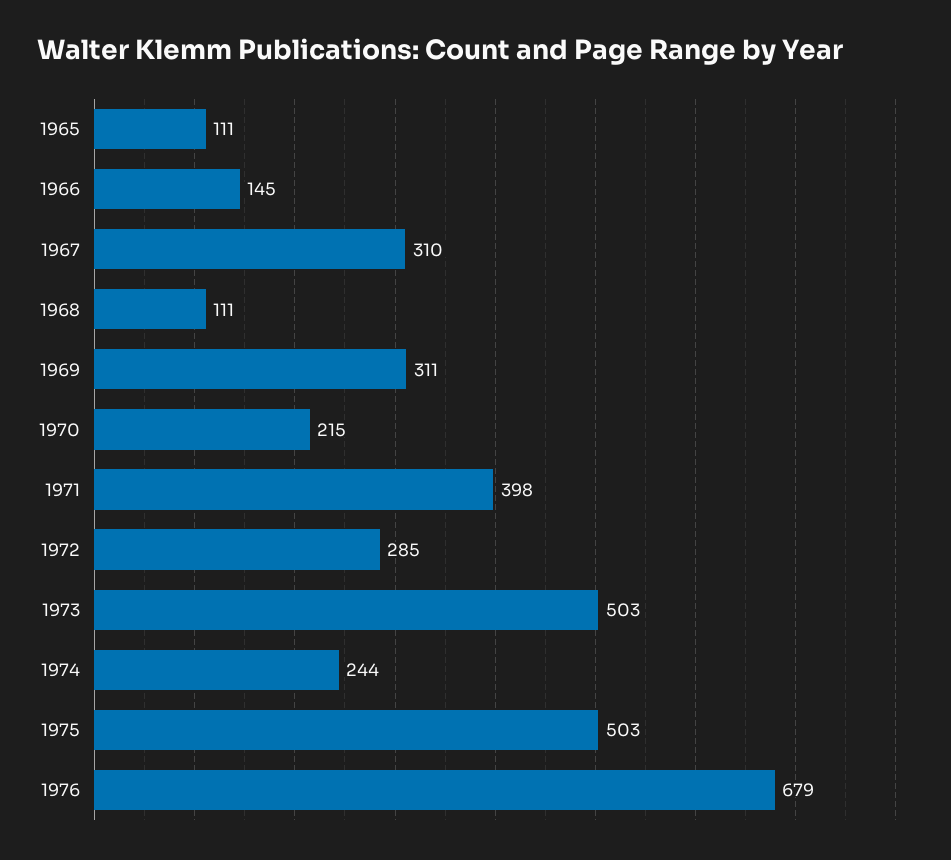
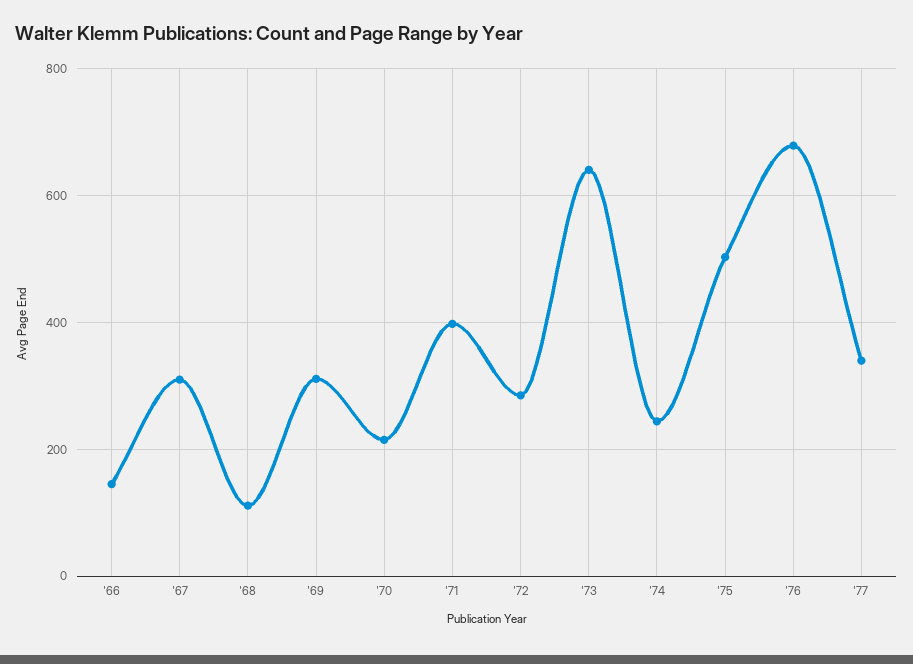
1965: 111 -> none
1973: 503 -> 640
'77: none -> 340

